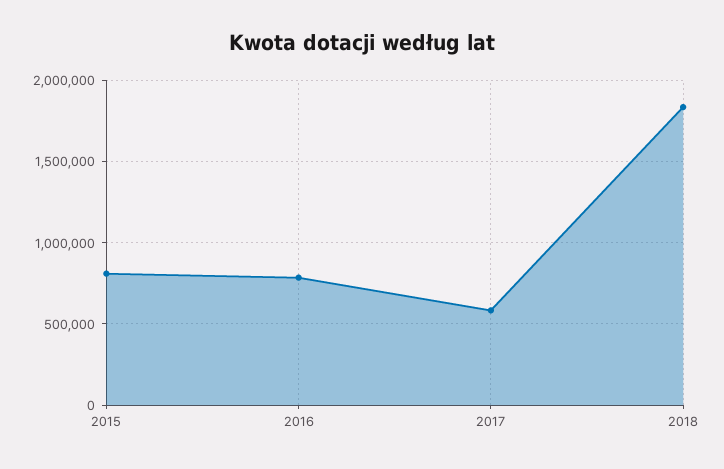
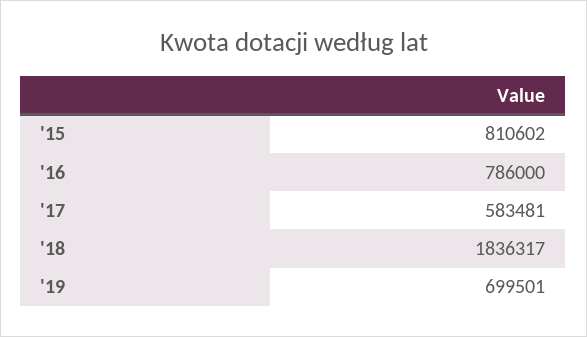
'19: none -> 699501

